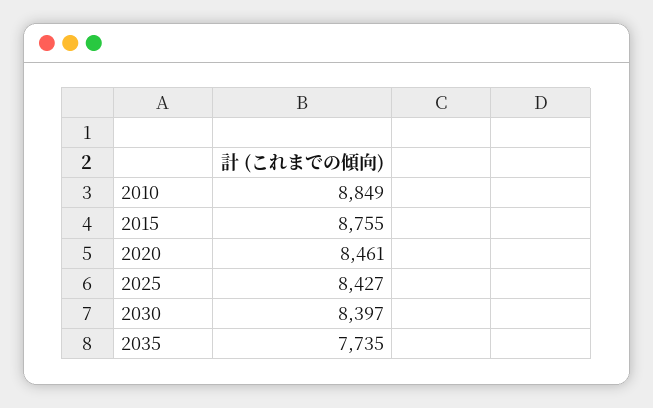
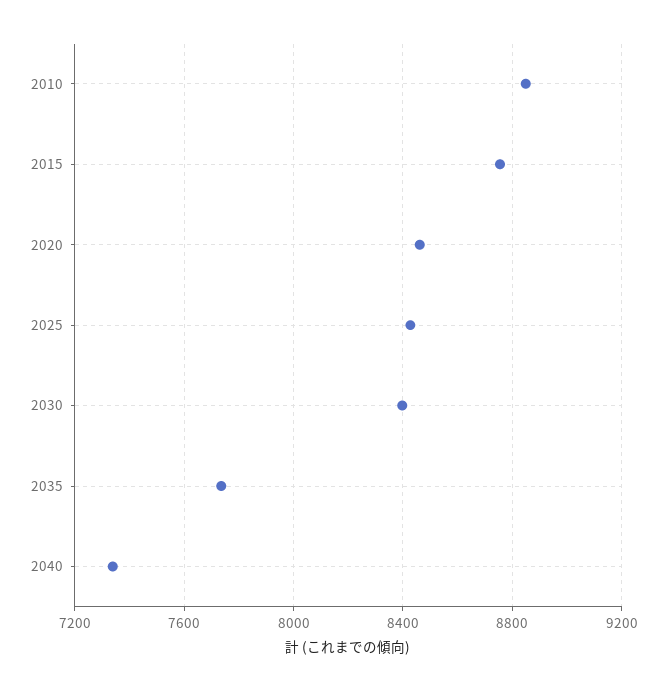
2040: none -> 7350

